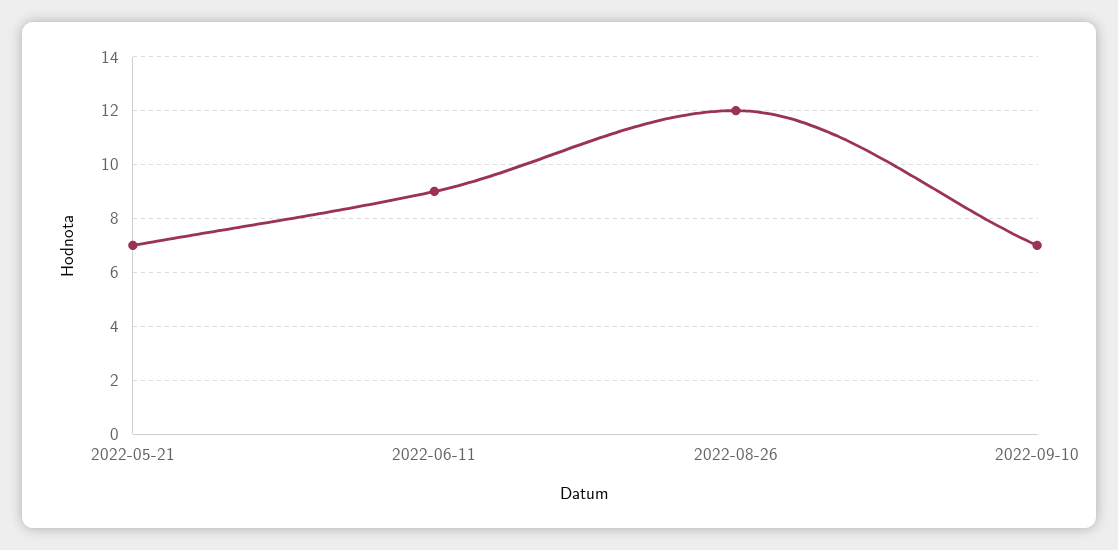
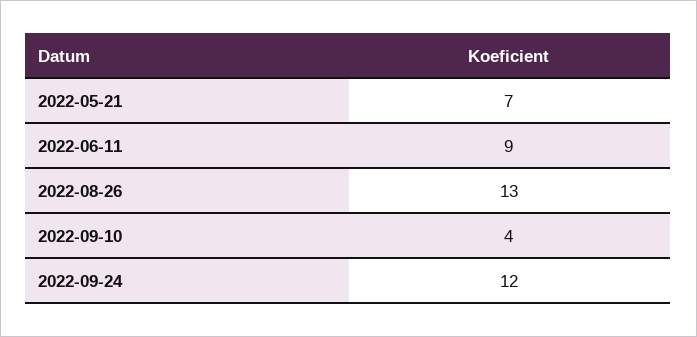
2022-08-26: 12 -> 13
2022-09-10: 7 -> 4
2022-09-24: none -> 12

